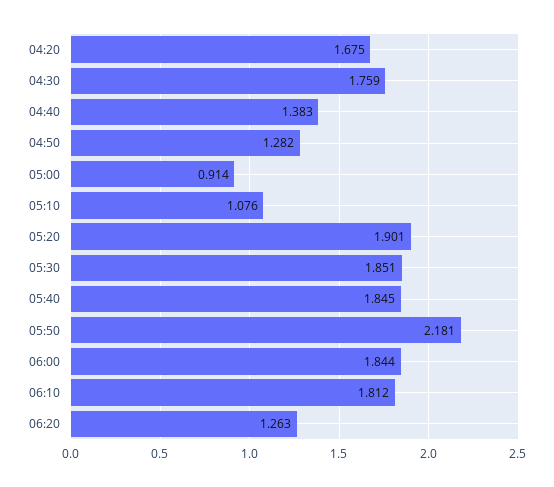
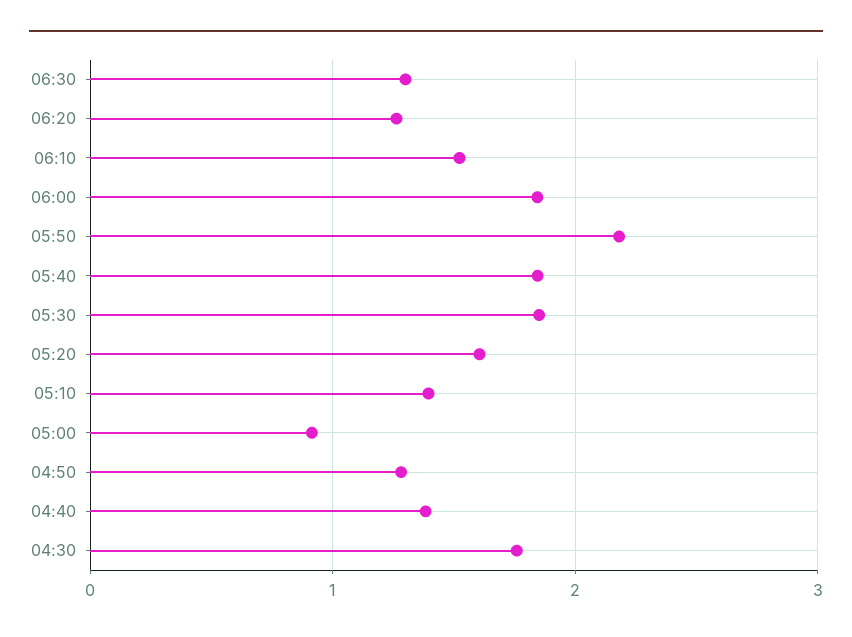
04:20: 1.675 -> none
05:10: 1.076 -> 1.4
05:20: 1.901 -> 1.6
06:10: 1.812 -> 1.5
06:30: none -> 1.3

